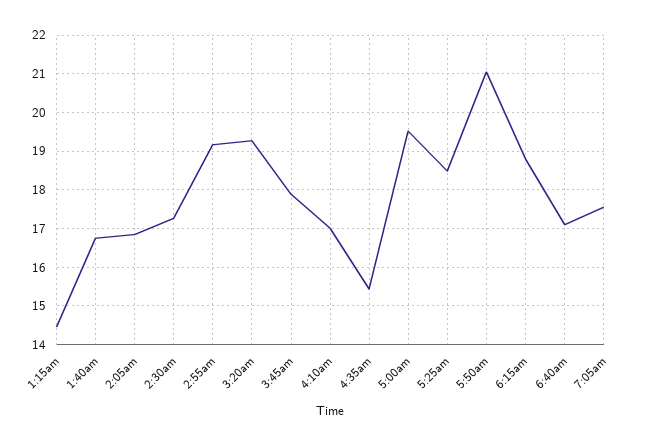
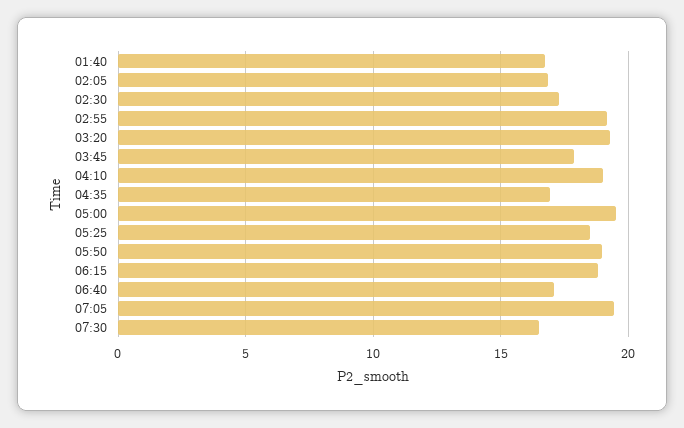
1:15am: 14.4 -> none
4:10am: 17 -> 19
4:35am: 15.4 -> 17
5:50am: 21 -> 19
7:05am: 17.6 -> 19.5
07:30: none -> 16.5

